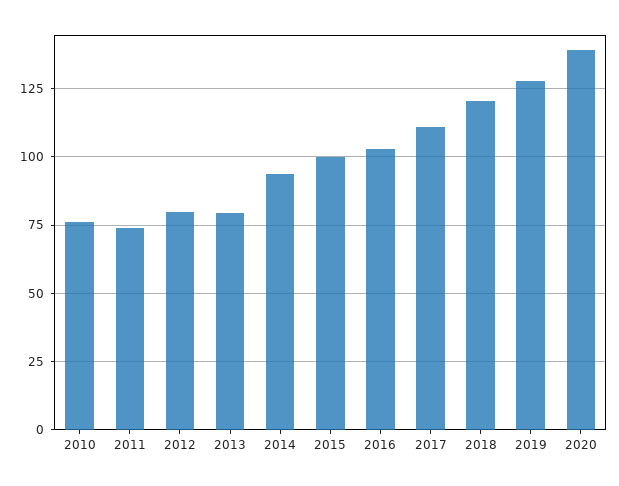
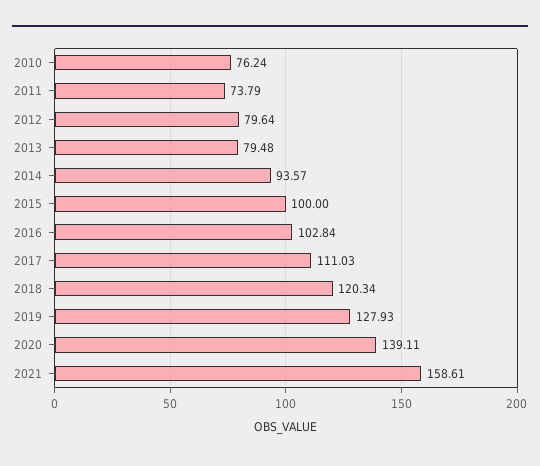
2021: none -> 158.61

